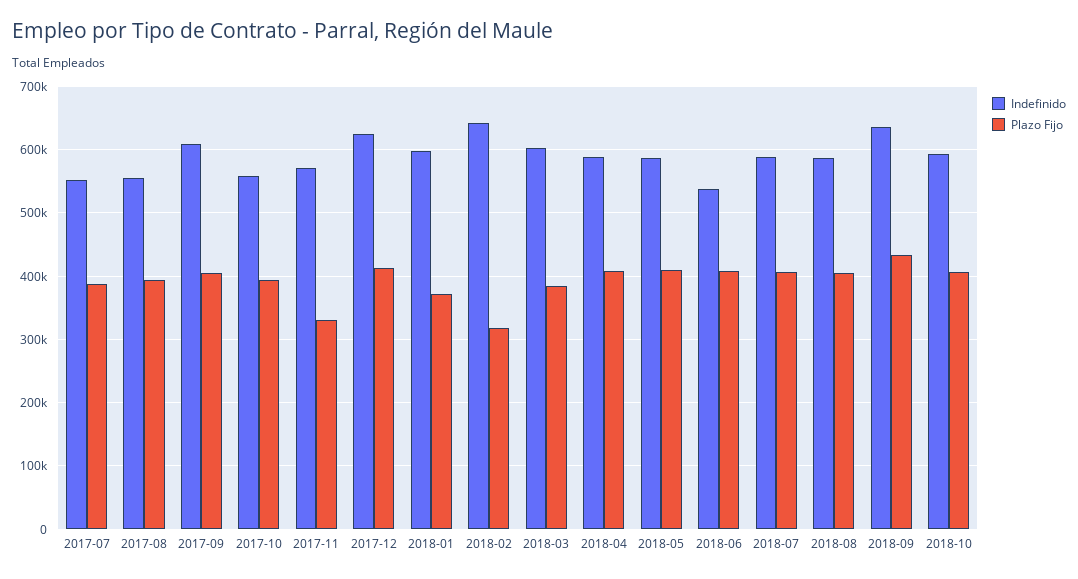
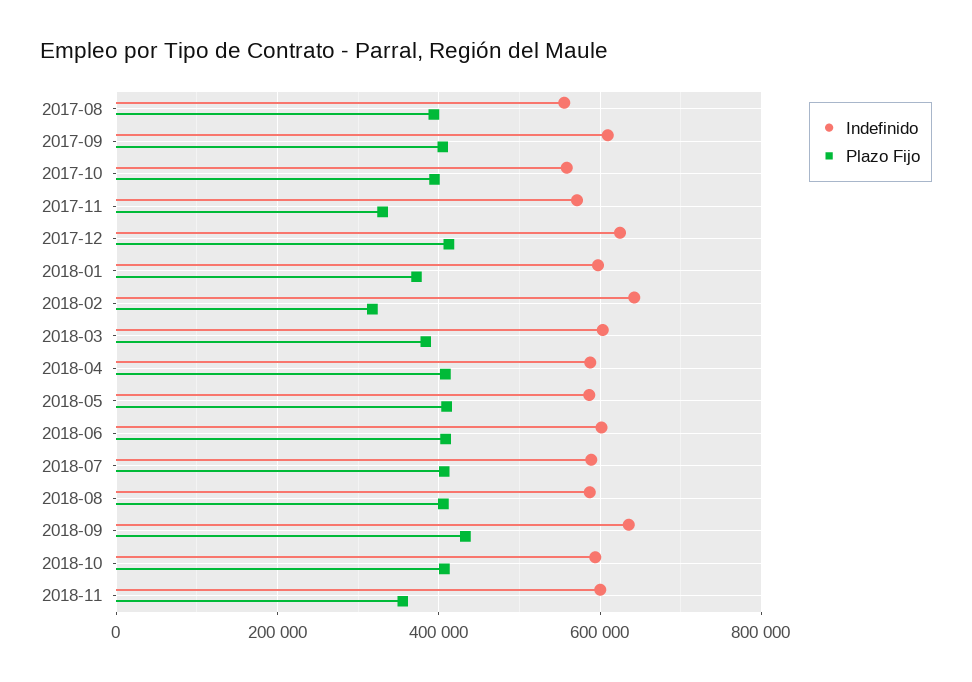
Indefinido, 2017-07: 550000 -> none
Plazo Fijo, 2017-07: 390000 -> none
Indefinido, 2018-06: 540000 -> 600000
Indefinido, 2018-11: none -> 600000
Plazo Fijo, 2018-11: none -> 360000

